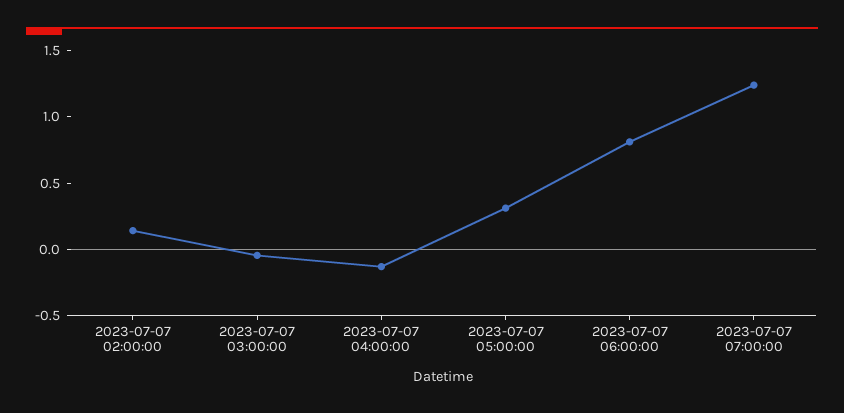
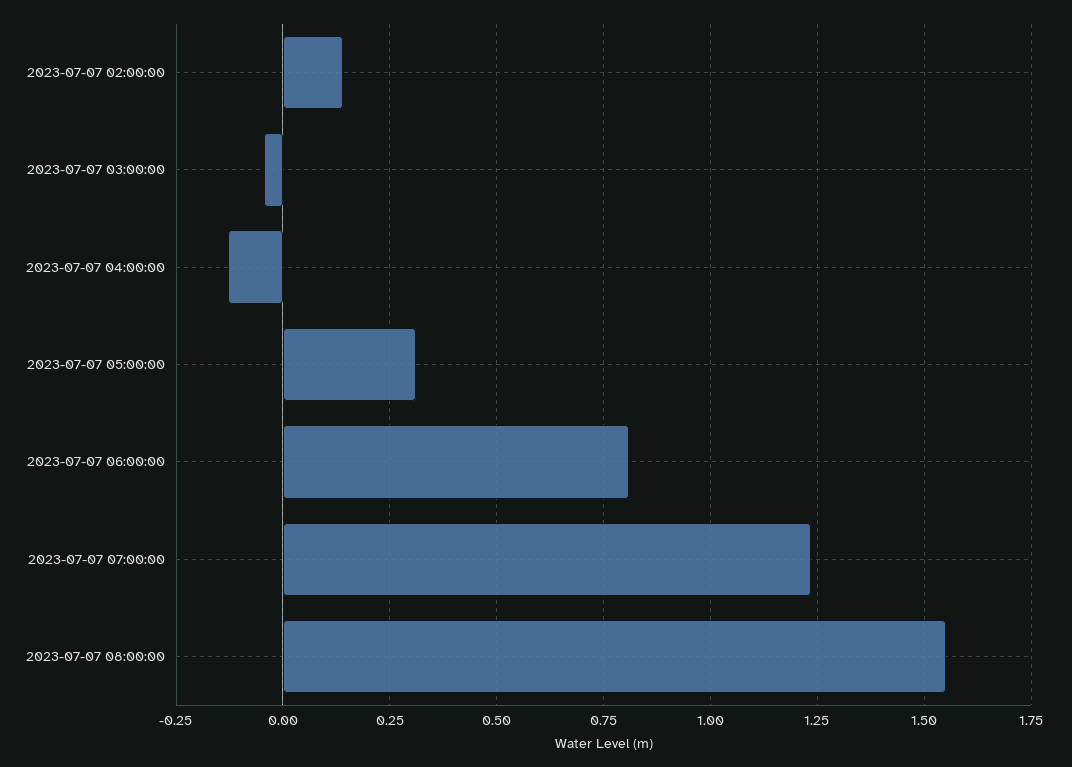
2023-07-07 08:00:00: none -> 1.55

